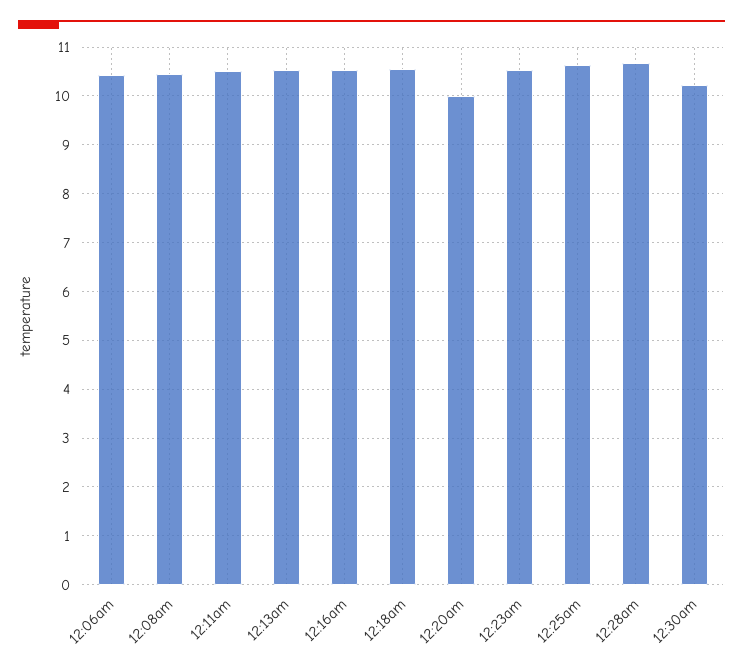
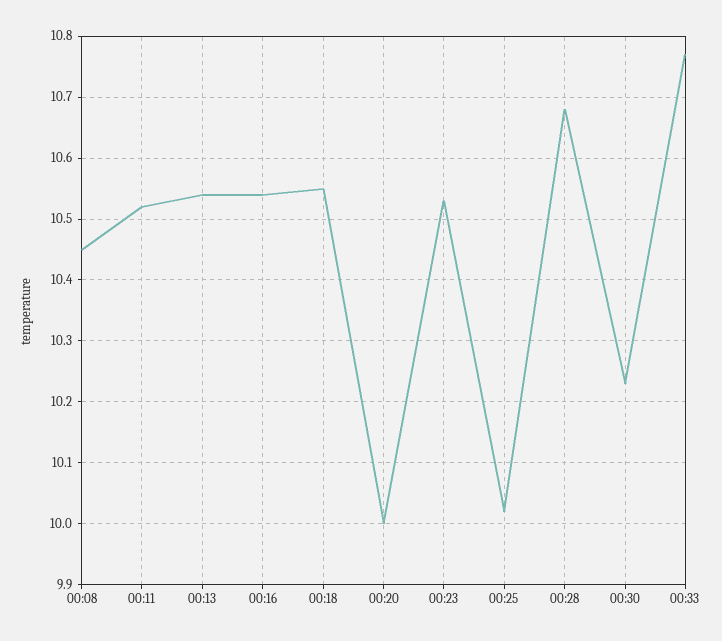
12:06am: 10.4 -> none
12:25am: 10.6 -> 10.02
00:33: none -> 10.77

